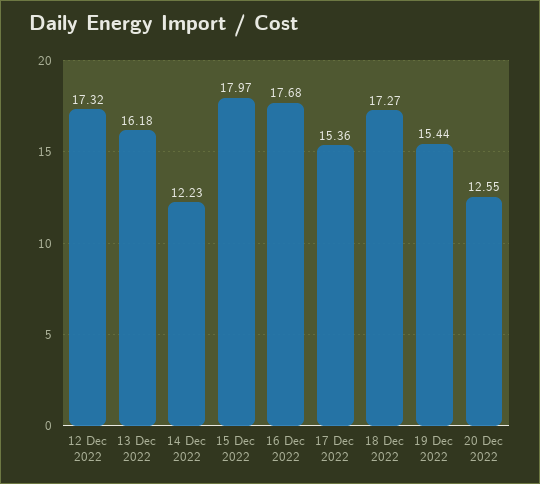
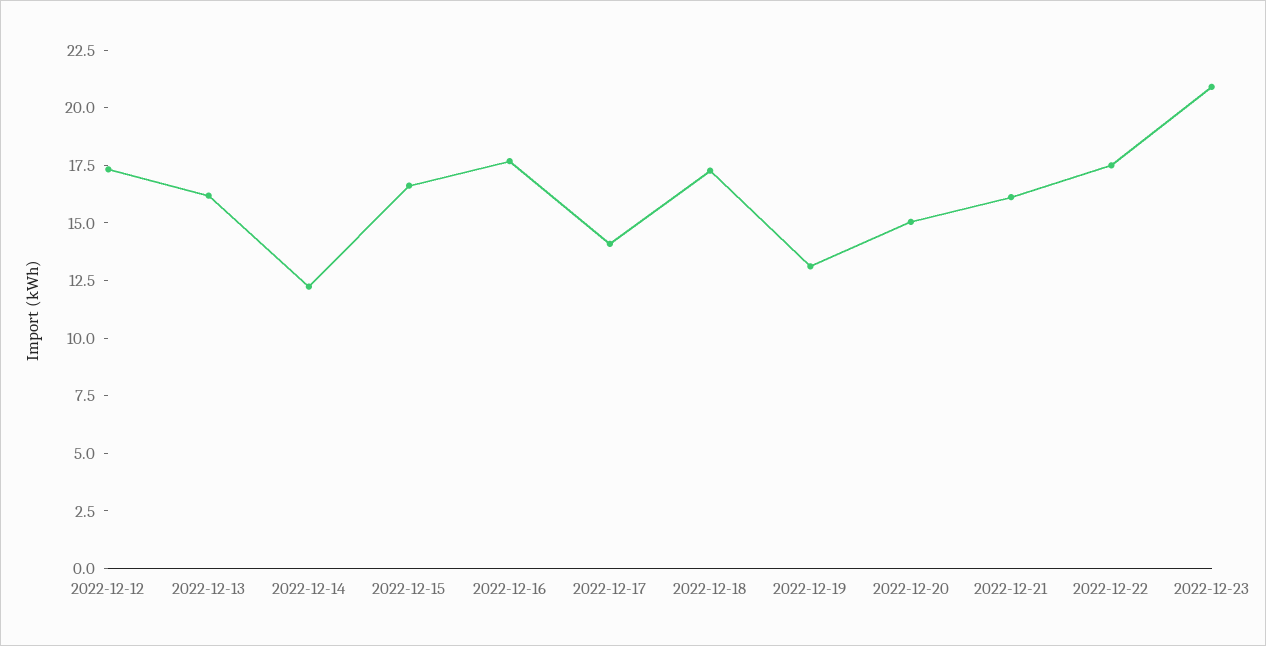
15 Dec 2022: 17.97 -> 16.5
17 Dec 2022: 15.36 -> 14
19 Dec 2022: 15.44 -> 13
20 Dec 2022: 12.55 -> 15
2022-12-21: none -> 16
2022-12-22: none -> 17.5
2022-12-23: none -> 21

